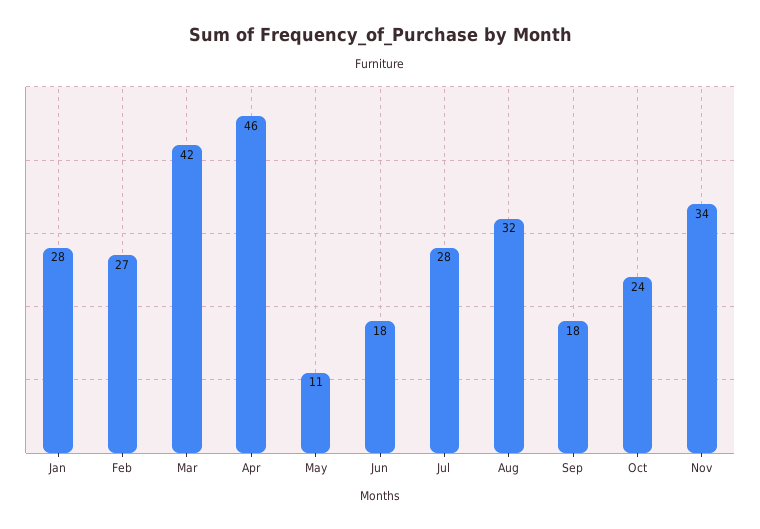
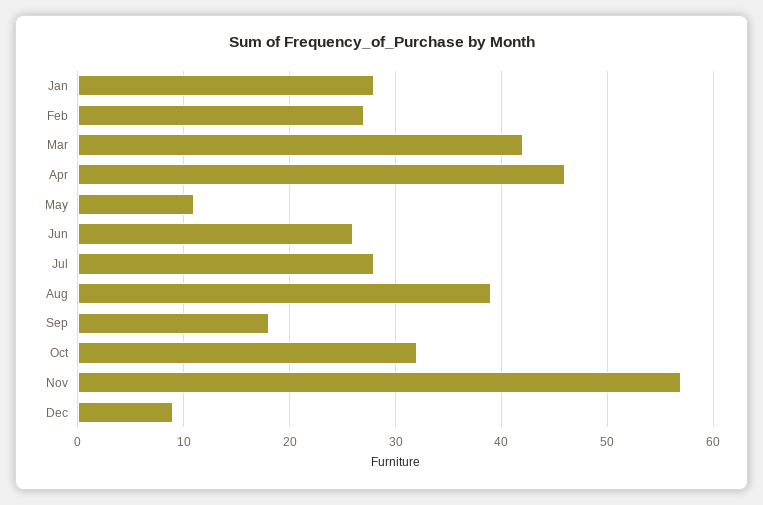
Jun: 18 -> 26
Aug: 32 -> 39
Oct: 24 -> 32
Nov: 34 -> 57
Dec: none -> 9

